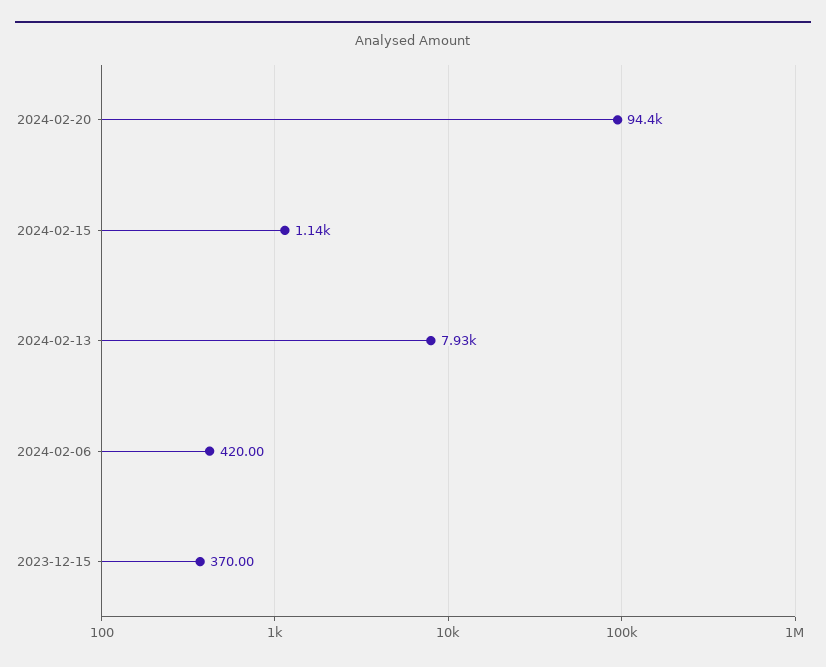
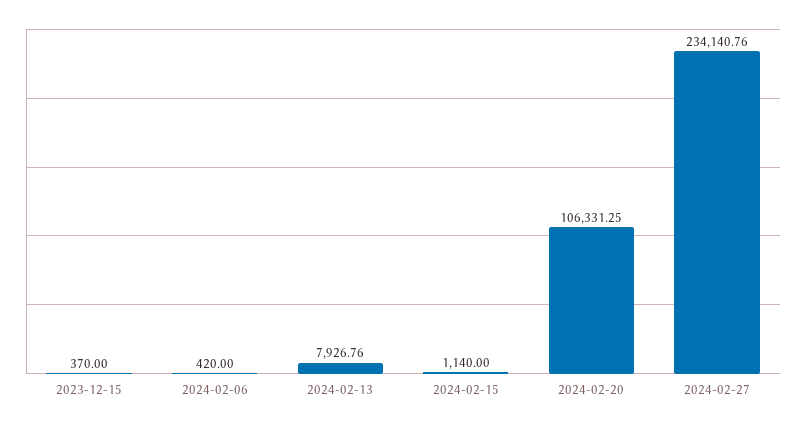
2024-02-20: 94400 -> 106331.25
2024-02-27: none -> 234140.76

